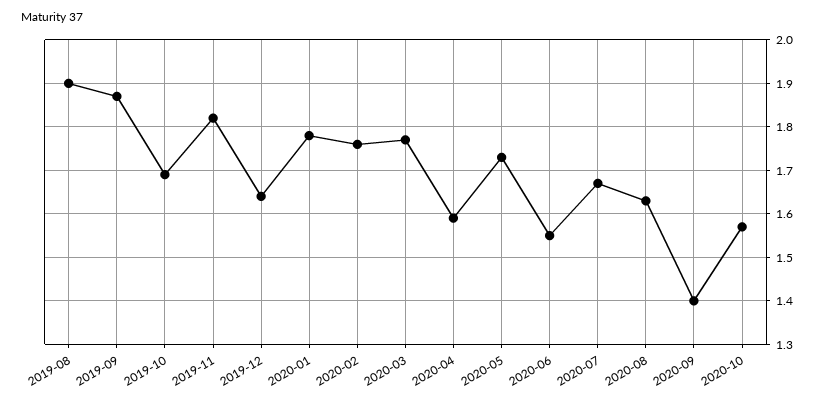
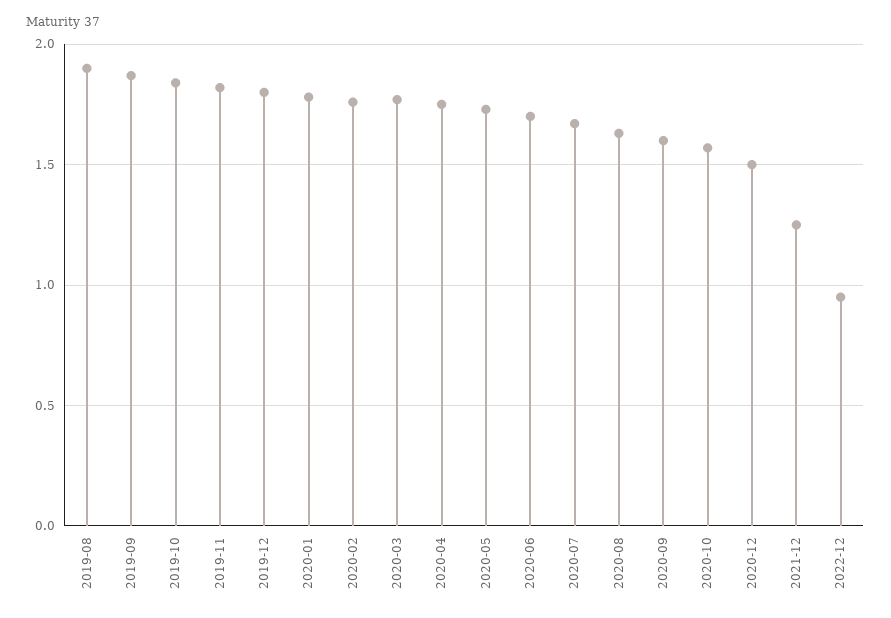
2019-10: 1.7 -> 1.85
2019-12: 1.65 -> 1.8
2020-04: 1.6 -> 1.75
2020-06: 1.55 -> 1.7
2020-09: 1.4 -> 1.6
2020-12: none -> 1.5
2021-12: none -> 1.25
2022-12: none -> 0.95

